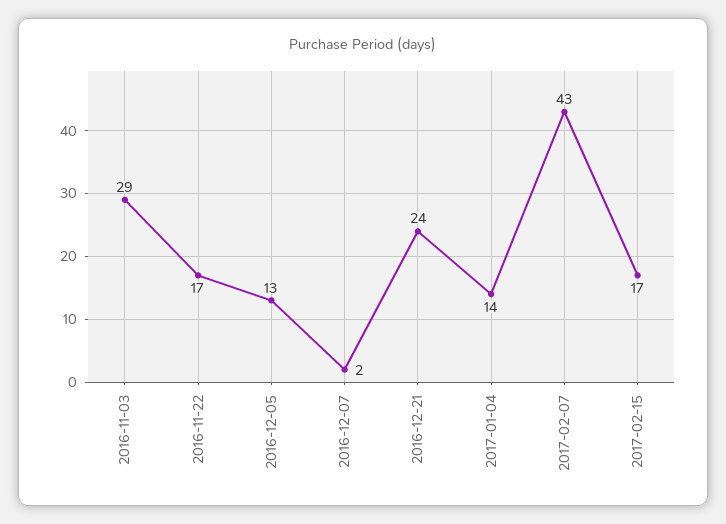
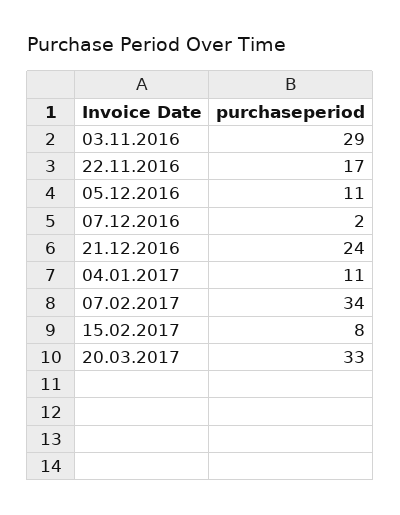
2016-12-05: 13 -> 11
2017-01-04: 14 -> 11
2017-02-07: 43 -> 34
2017-02-15: 17 -> 8
20.03.2017: none -> 33

